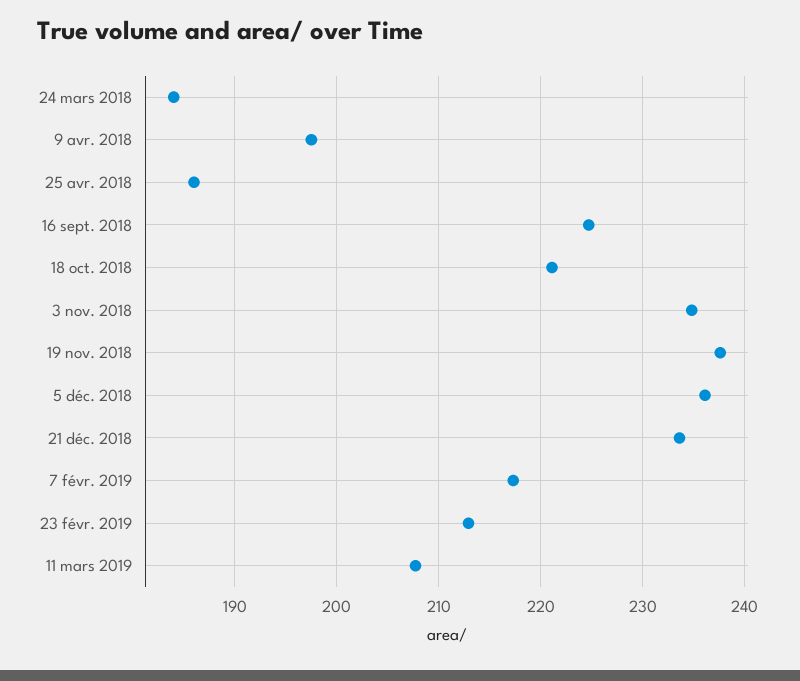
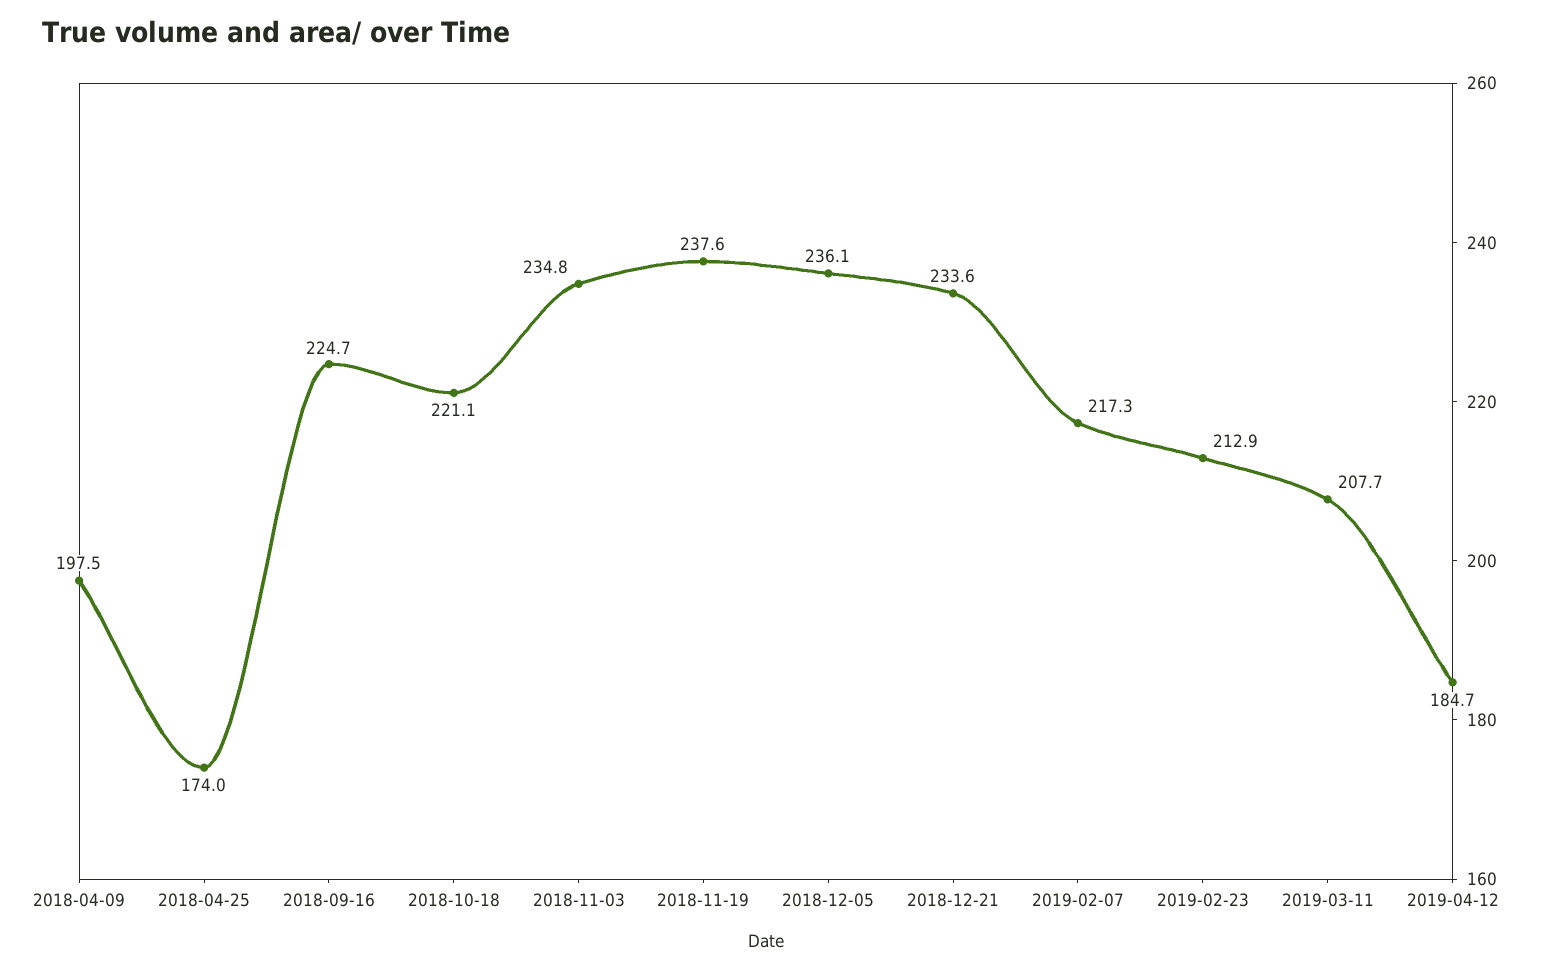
24 mars 2018: 184 -> none
25 avr. 2018: 186 -> 174
2019-04-12: none -> 184.7

